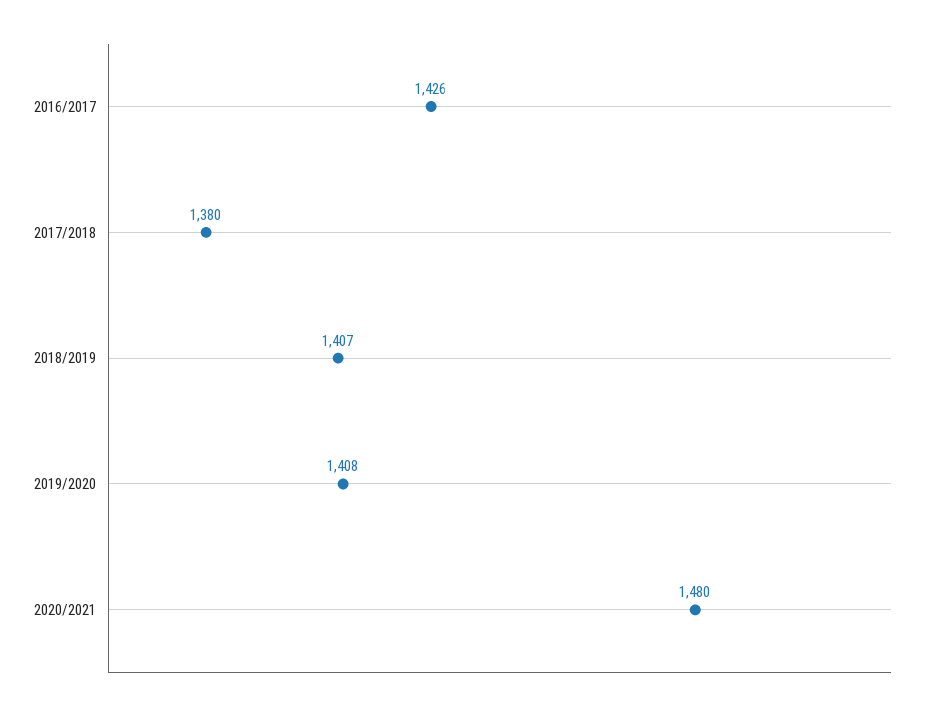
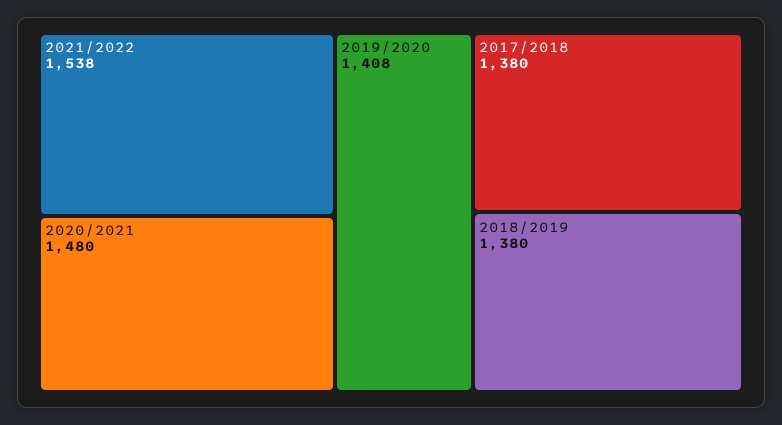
2016/2017: 1426 -> none
2018/2019: 1407 -> 1380
2021/2022: none -> 1538

